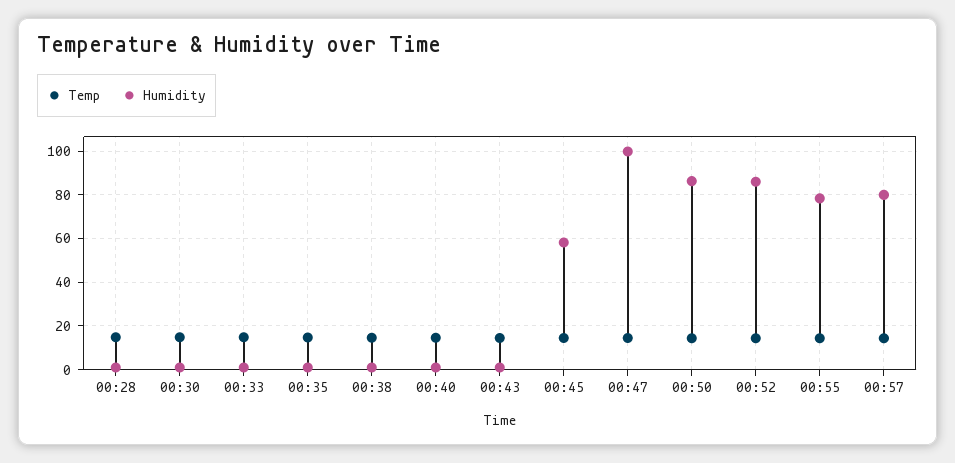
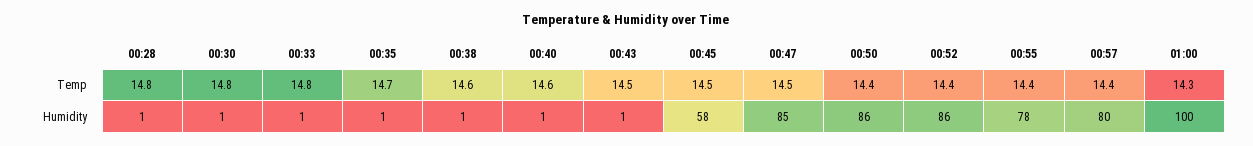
Humidity, 00:47: 100 -> 85
Temp, 01:00: none -> 14.3
Humidity, 01:00: none -> 100

